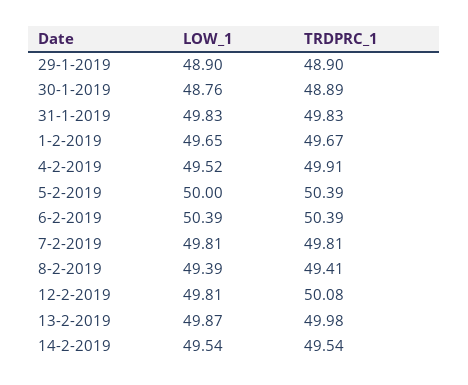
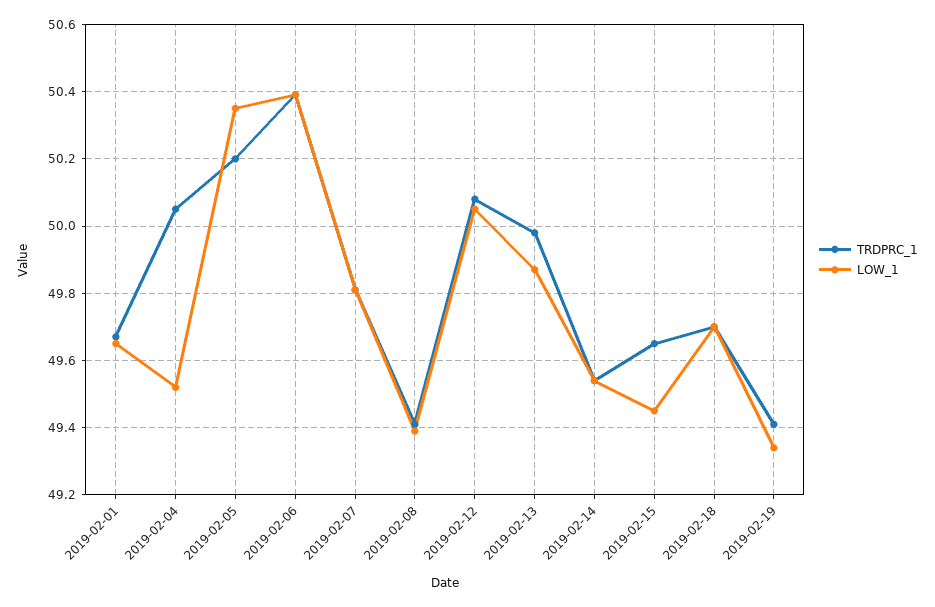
LOW_1, 29-1-2019: 48.9 -> none
TRDPRC_1, 29-1-2019: 48.9 -> none
LOW_1, 30-1-2019: 48.76 -> none
TRDPRC_1, 30-1-2019: 48.89 -> none
LOW_1, 31-1-2019: 49.83 -> none
TRDPRC_1, 31-1-2019: 49.83 -> none
TRDPRC_1, 4-2-2019: 49.91 -> 50.05
LOW_1, 5-2-2019: 50 -> 50.35
TRDPRC_1, 5-2-2019: 50.39 -> 50.2
LOW_1, 12-2-2019: 49.81 -> 50.05
TRDPRC_1, 2019-02-15: none -> 49.65
LOW_1, 2019-02-15: none -> 49.45
TRDPRC_1, 2019-02-18: none -> 49.7
LOW_1, 2019-02-18: none -> 49.7
TRDPRC_1, 2019-02-19: none -> 49.4
LOW_1, 2019-02-19: none -> 49.35

